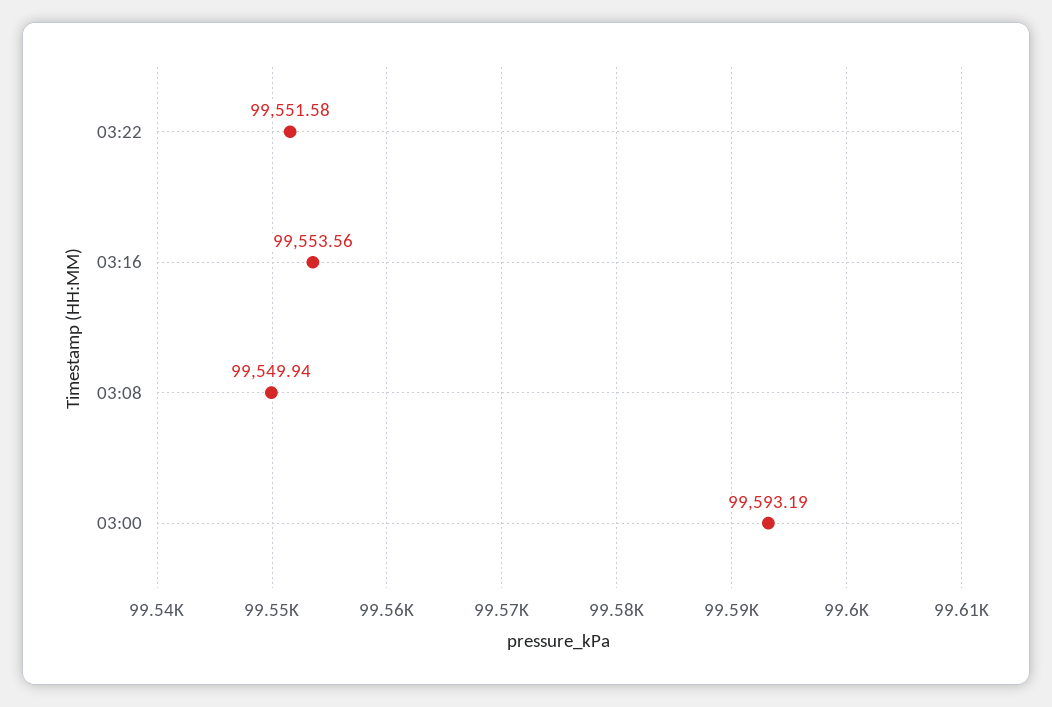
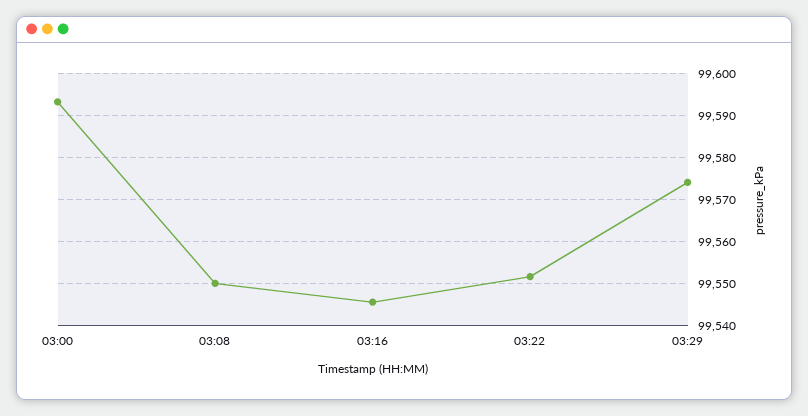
03:16: 99553.56 -> 99546
03:29: none -> 99574

